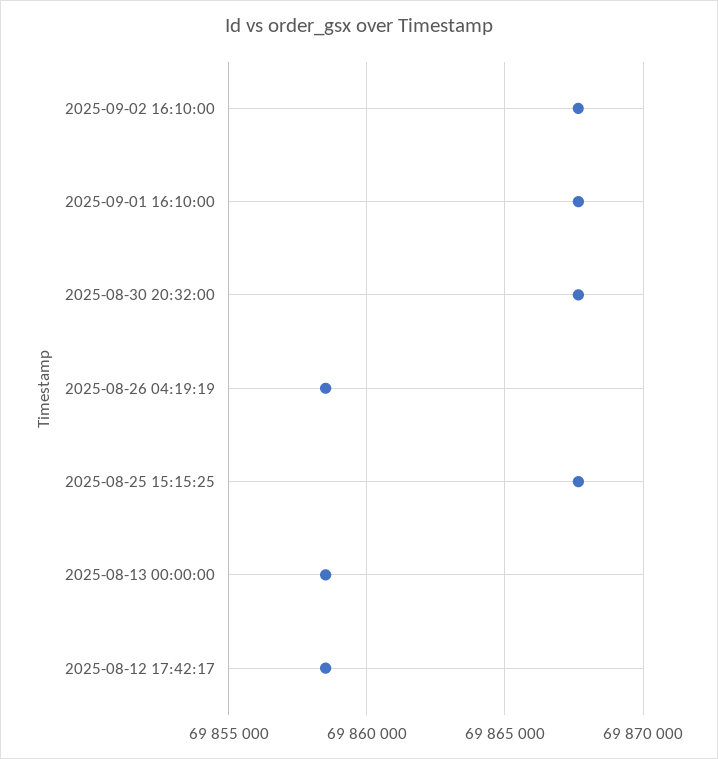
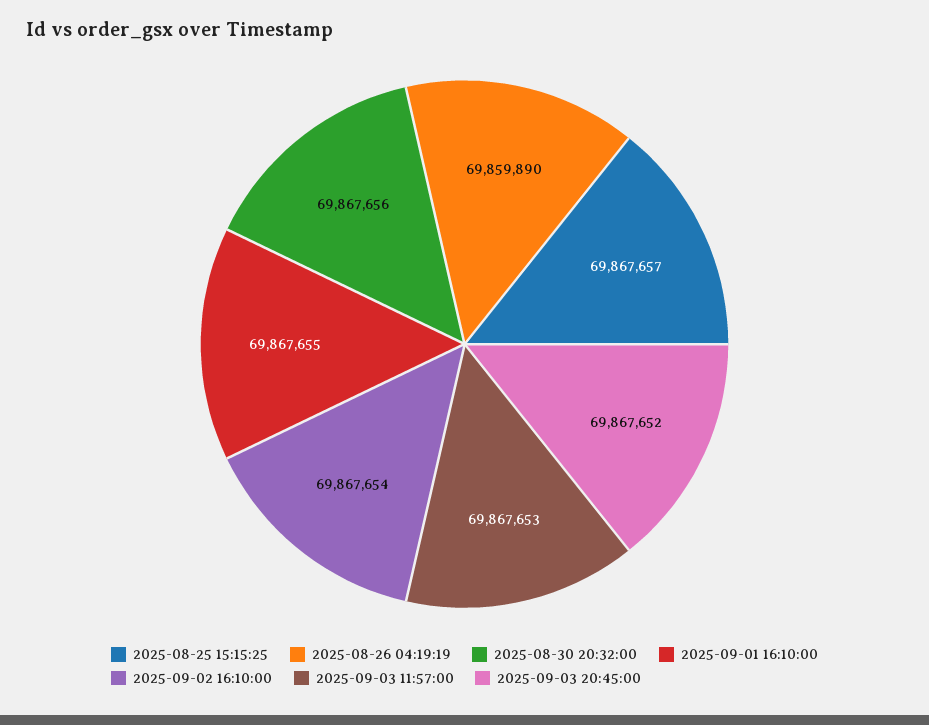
2025-08-26 04:19:19: 69858500 -> 69859890
2025-08-13 00:00:00: 69858500 -> none
2025-08-12 17:42:17: 69858500 -> none
2025-09-03 11:57:00: none -> 69867653
2025-09-03 20:45:00: none -> 69867652

